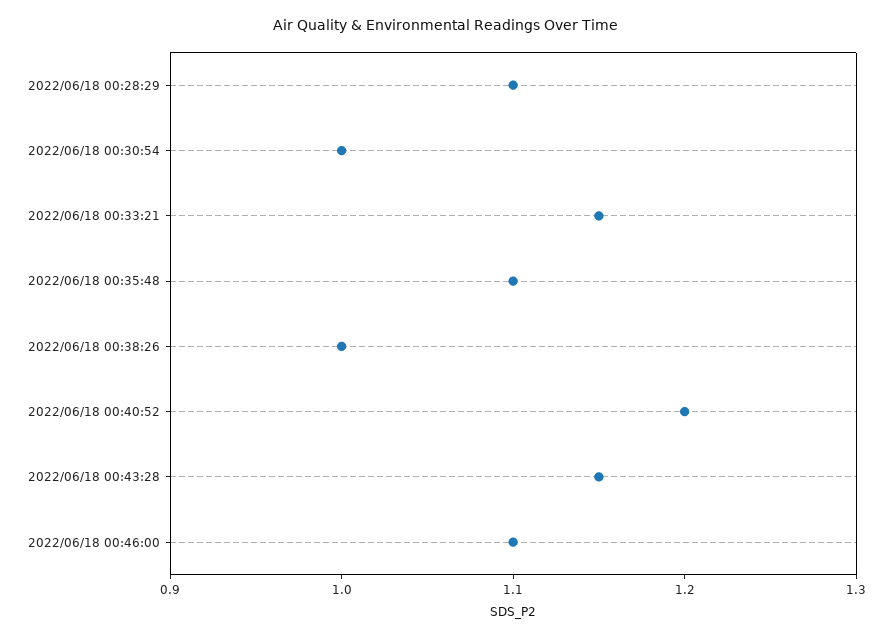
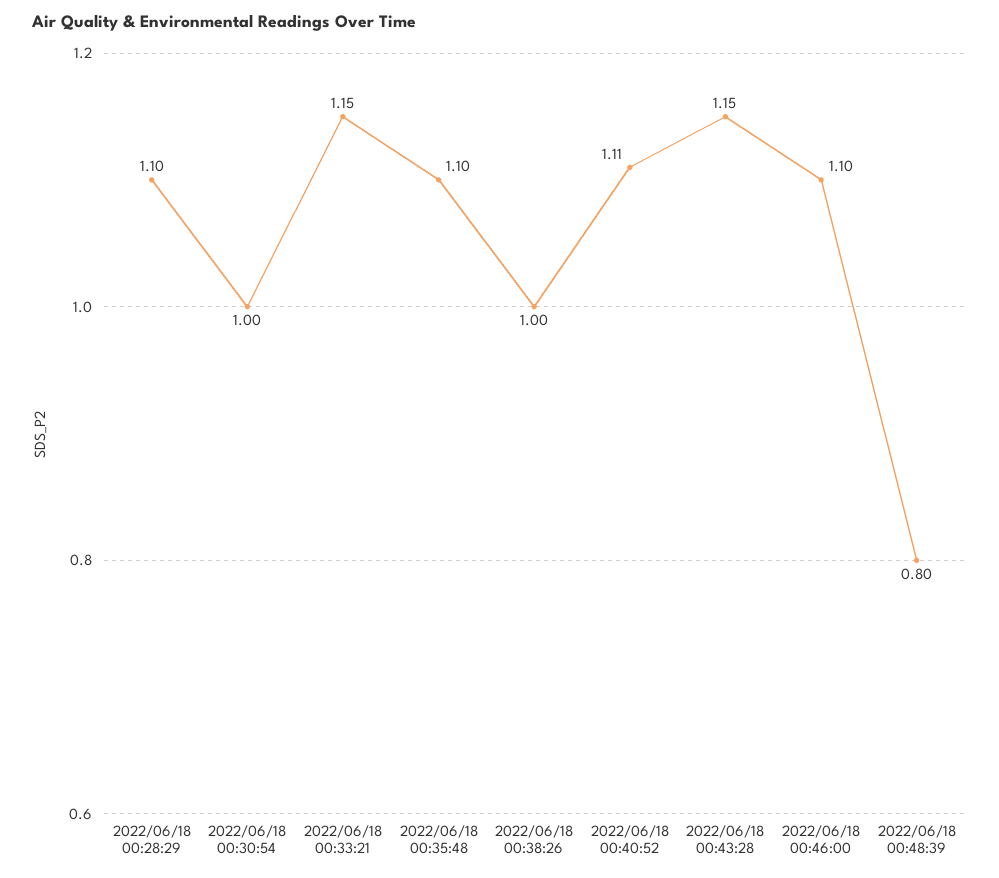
2022/06/18 00:40:52: 1.2 -> 1.11
2022/06/18 00:48:39: none -> 0.8

